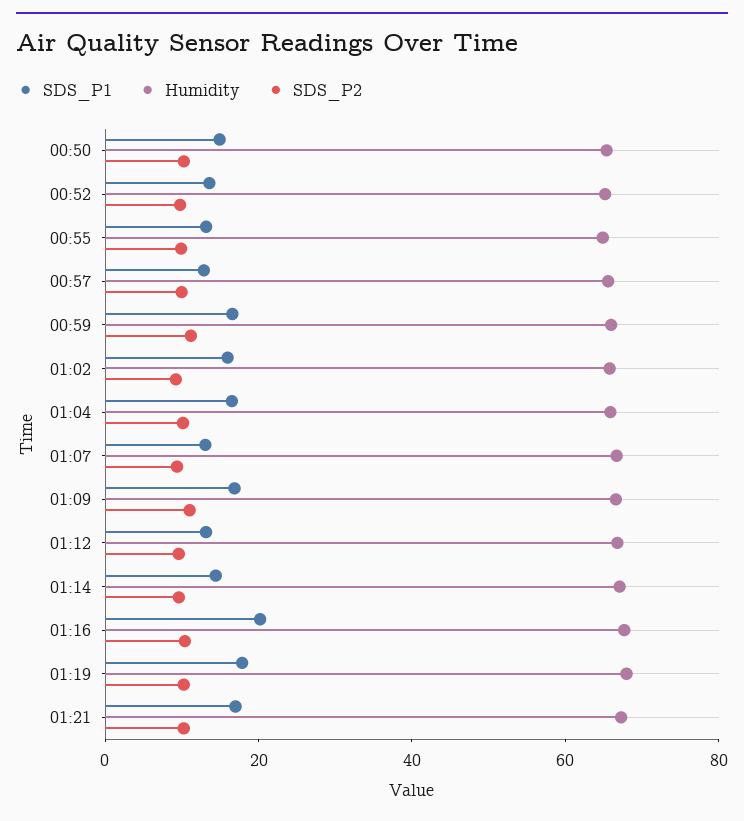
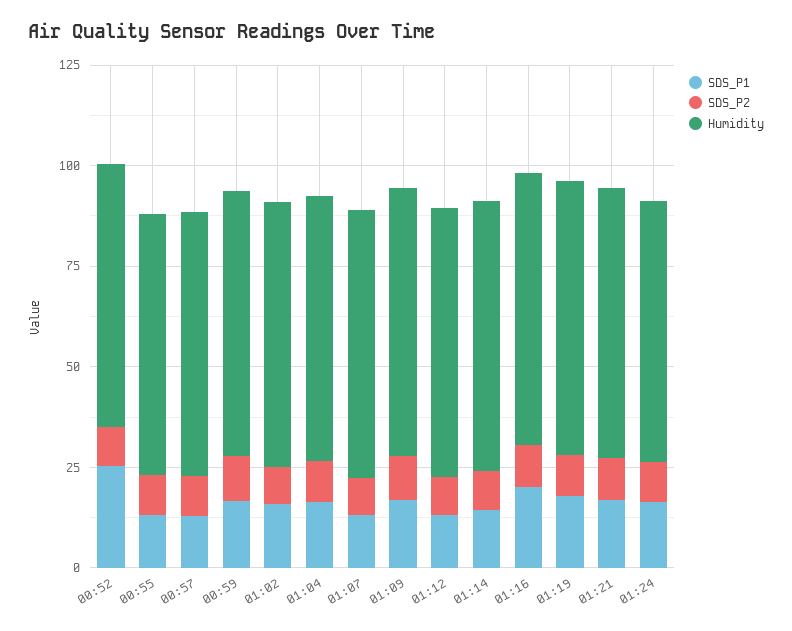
SDS_P1, 00:50: 15 -> none
Humidity, 00:50: 65 -> none
SDS_P2, 00:50: 10 -> none
SDS_P1, 00:52: 15 -> 25
SDS_P1, 01:24: none -> 15
SDS_P2, 01:24: none -> 10
Humidity, 01:24: none -> 65

